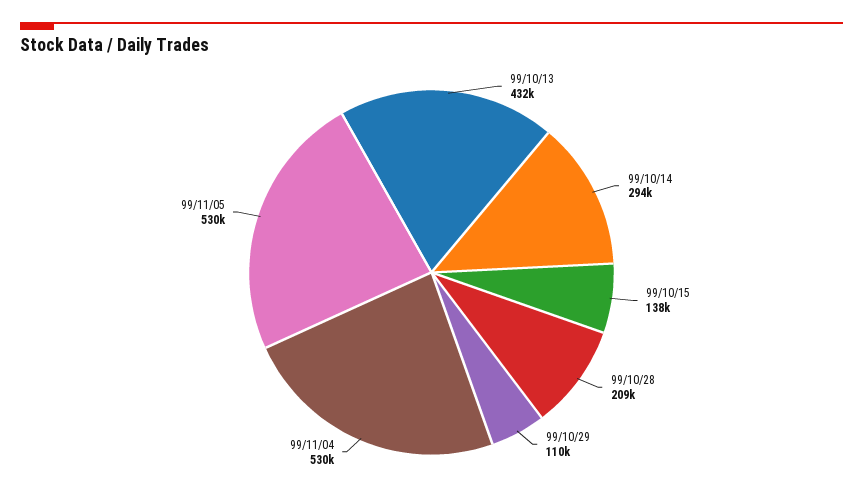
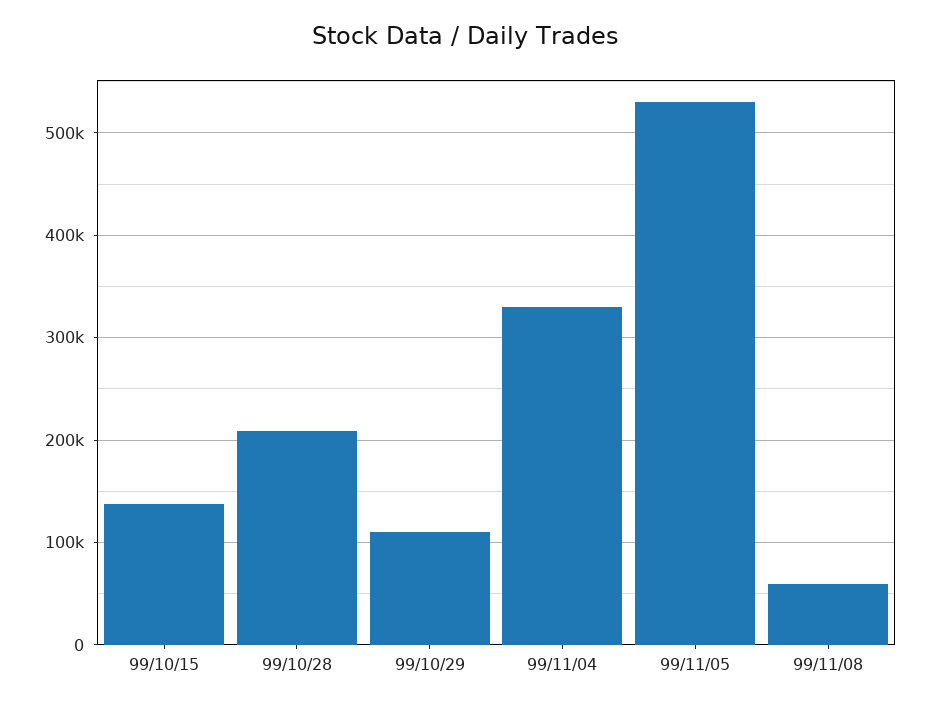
99/10/13: 432000 -> none
99/10/14: 294000 -> none
99/11/04: 530000 -> 330000
99/11/08: none -> 60000

